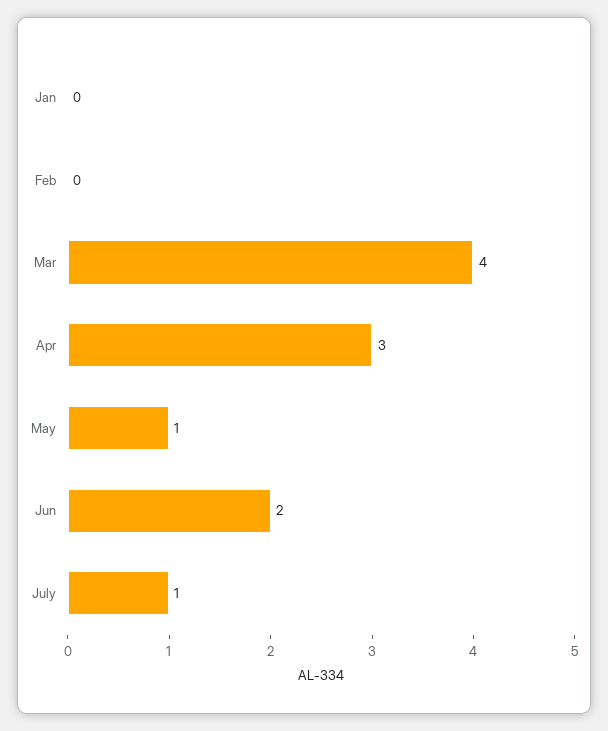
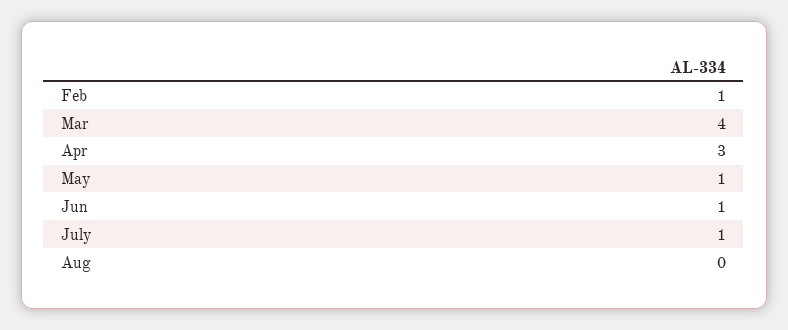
Jan: 0 -> none
Feb: 0 -> 1
Jun: 2 -> 1
Aug: none -> 0

